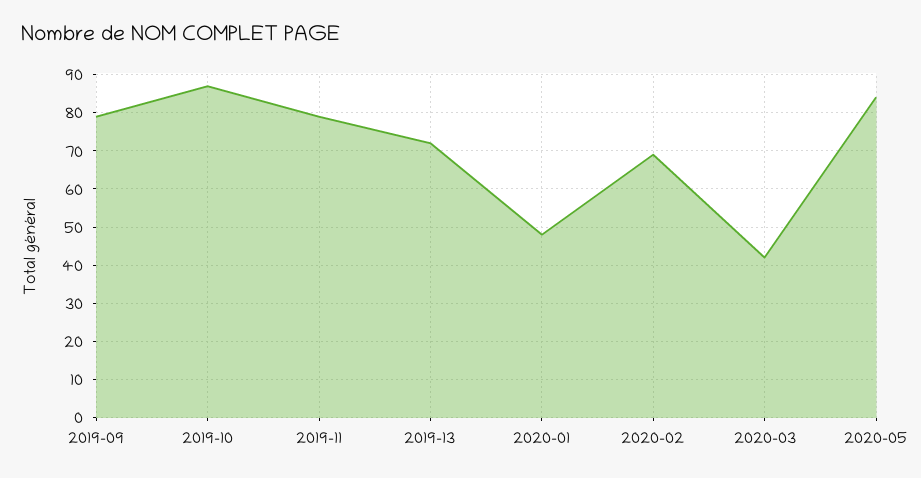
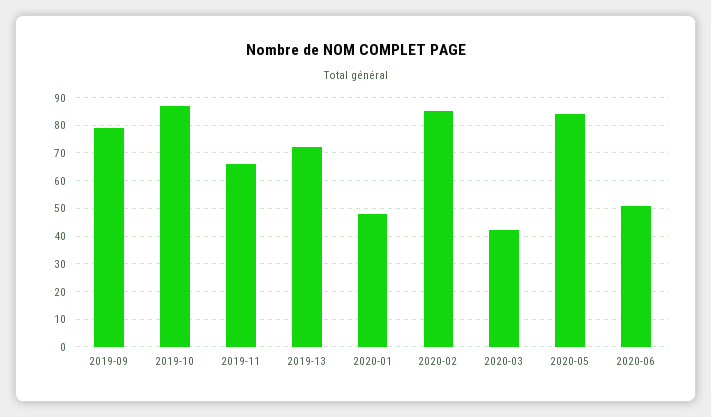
2019-11: 80 -> 65
2020-02: 70 -> 85
2020-06: none -> 50

